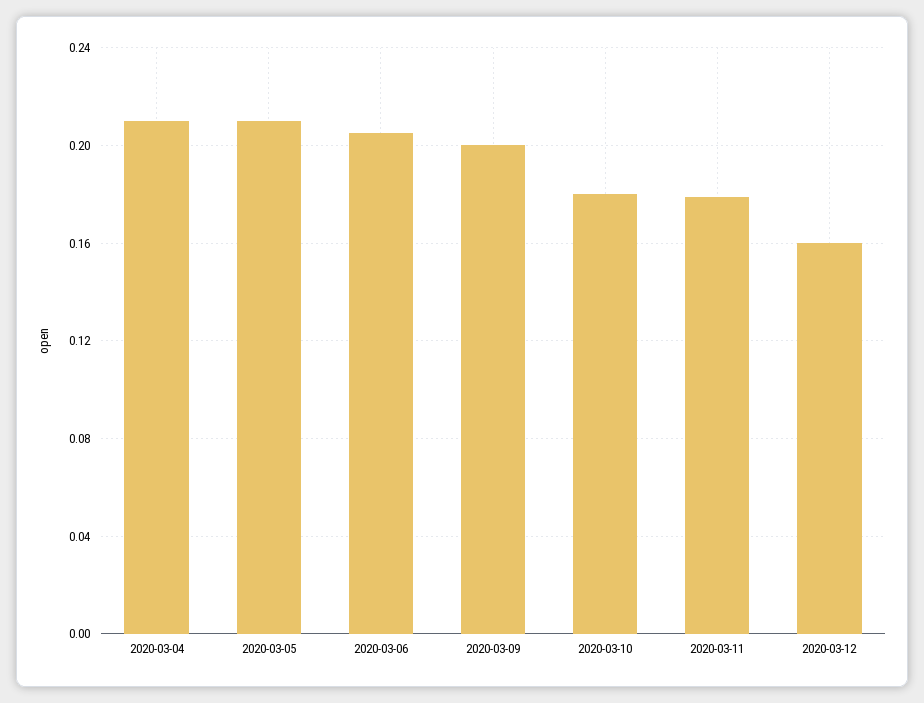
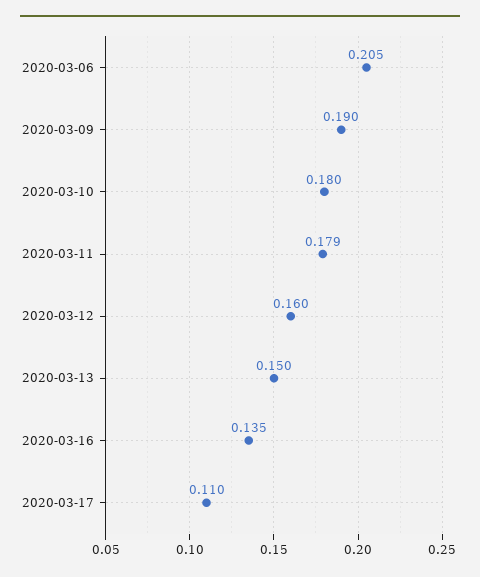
2020-03-04: 0.21 -> none
2020-03-05: 0.21 -> none
2020-03-09: 0.2 -> 0.19
2020-03-13: none -> 0.15
2020-03-16: none -> 0.135
2020-03-17: none -> 0.11

